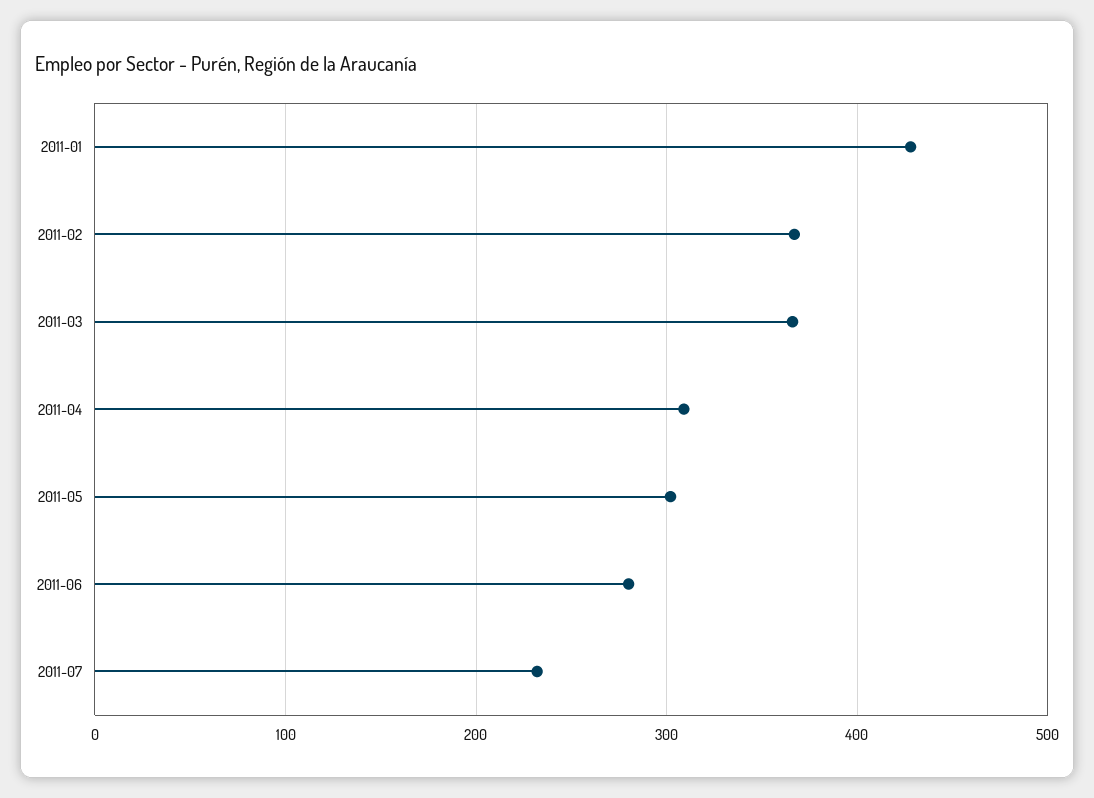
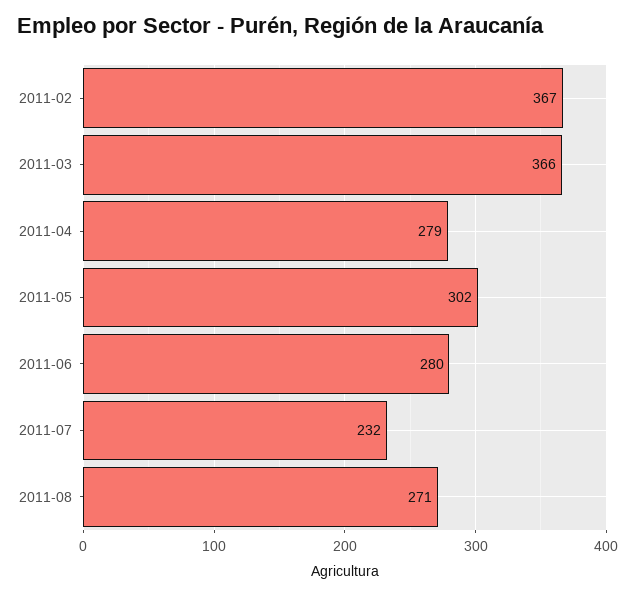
2011-01: 430 -> none
2011-04: 310 -> 279
2011-08: none -> 271

